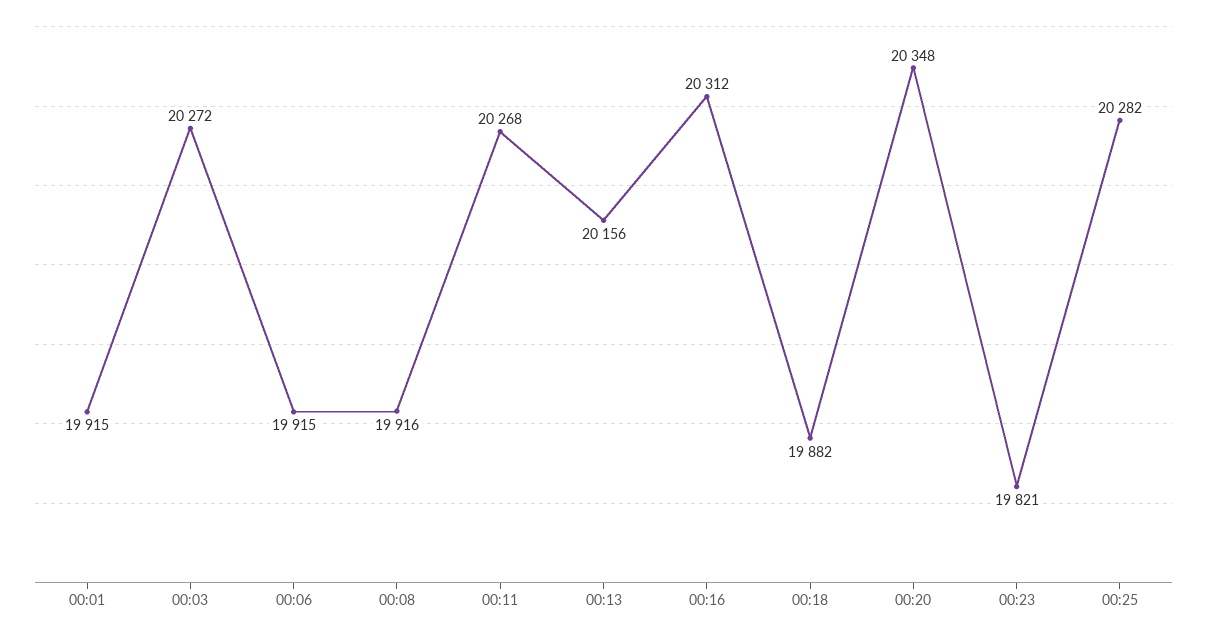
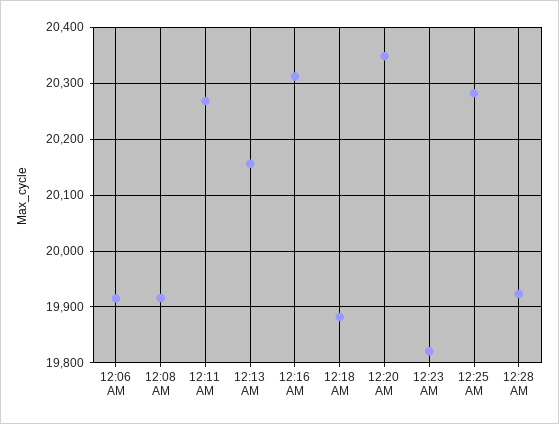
00:01: 19915 -> none
00:03: 20272 -> none
12:28 AM: none -> 19920

